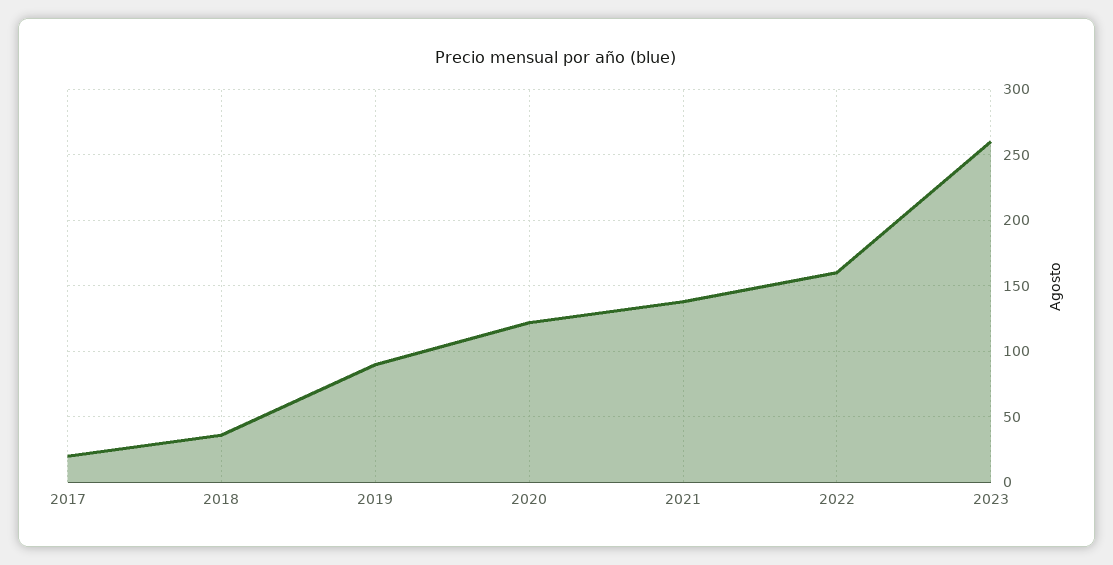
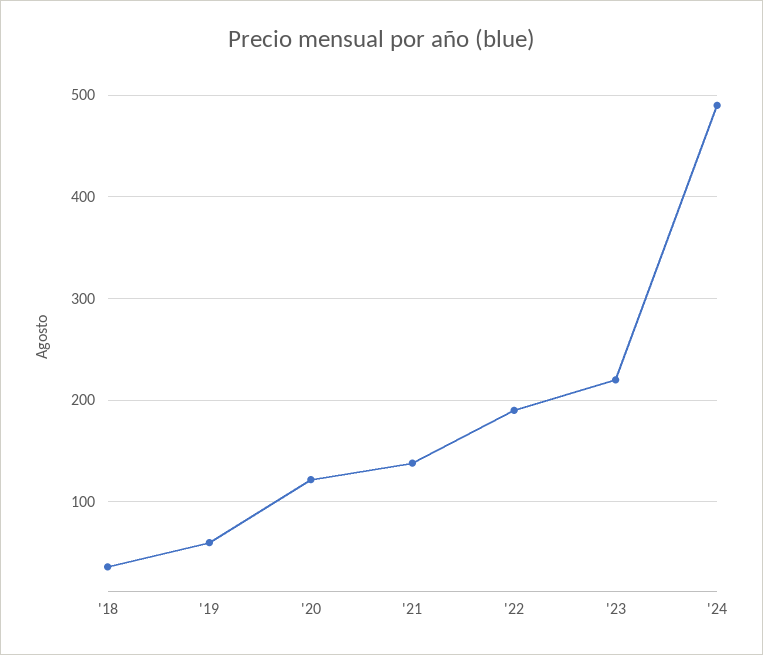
2017: 20 -> none
2019: 90 -> 60
2022: 160 -> 190
2023: 260 -> 220
'24: none -> 490

